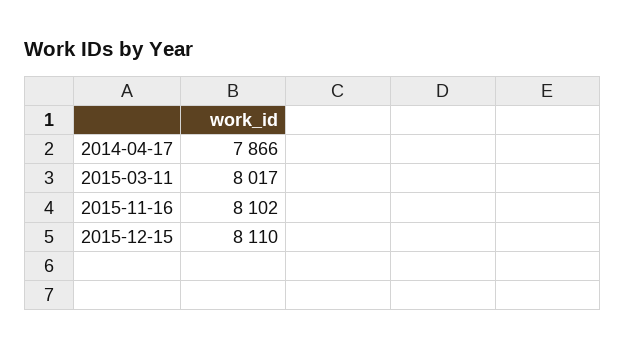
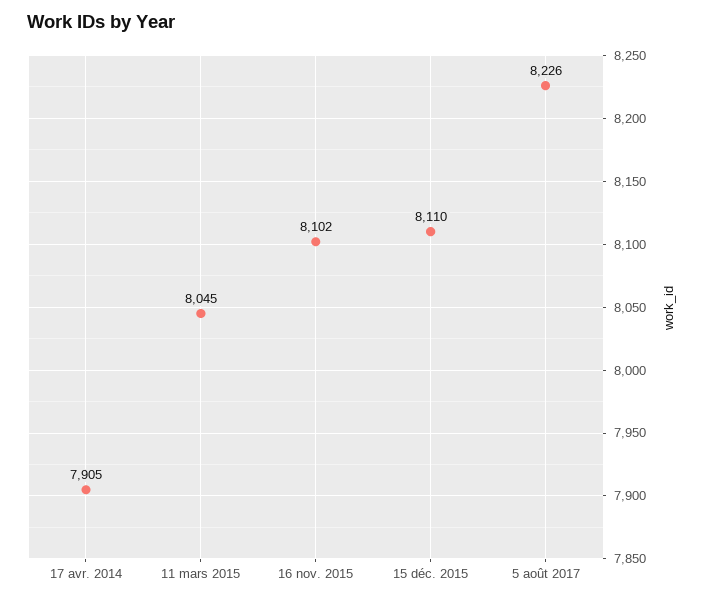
2014-04-17: 7866 -> 7905
2015-03-11: 8017 -> 8045
5 août 2017: none -> 8226

